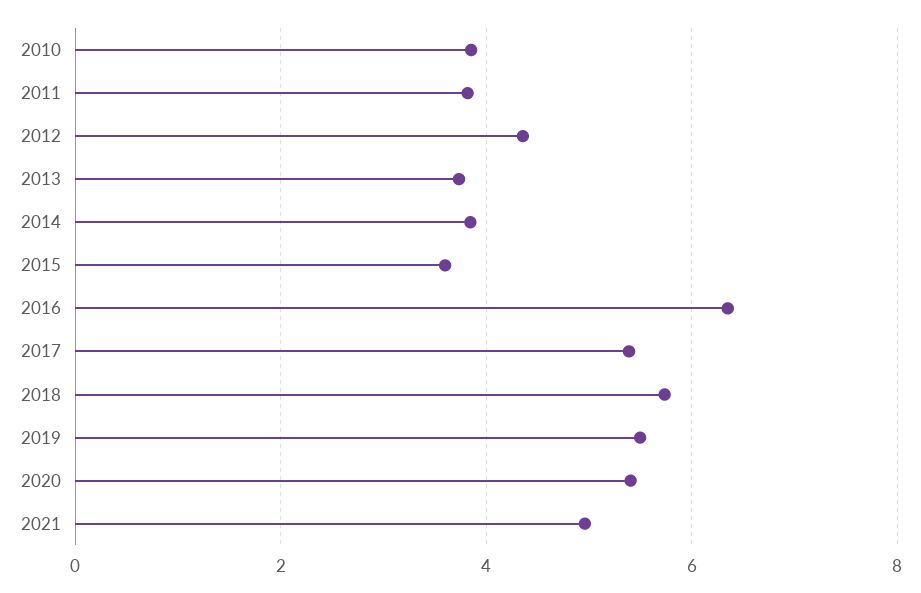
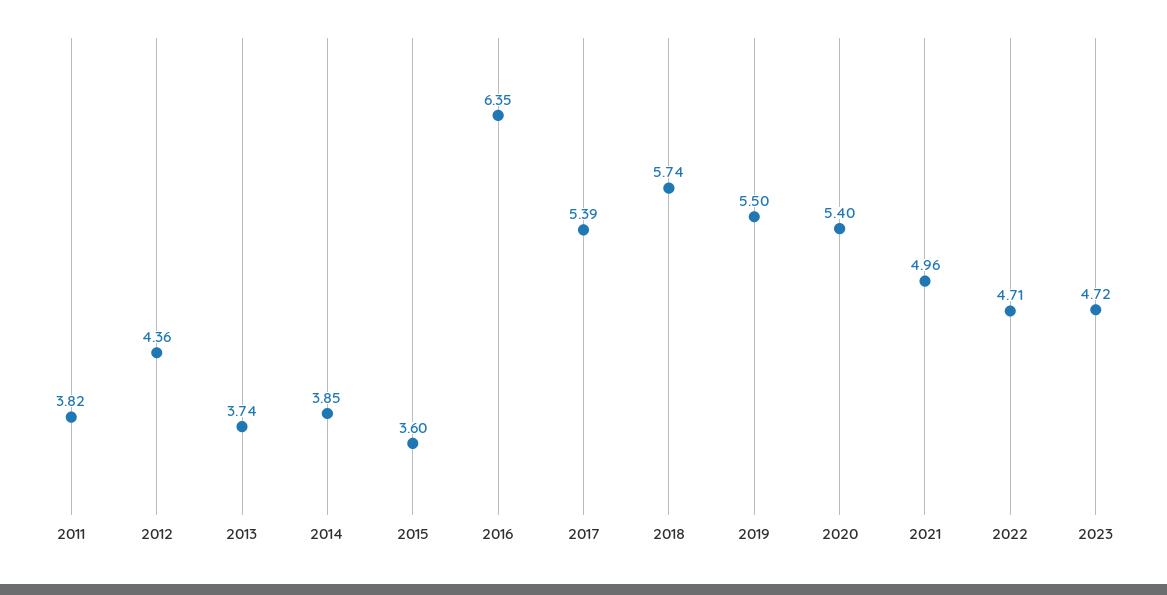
2010: 3.8 -> none
2022: none -> 4.71
2023: none -> 4.72

